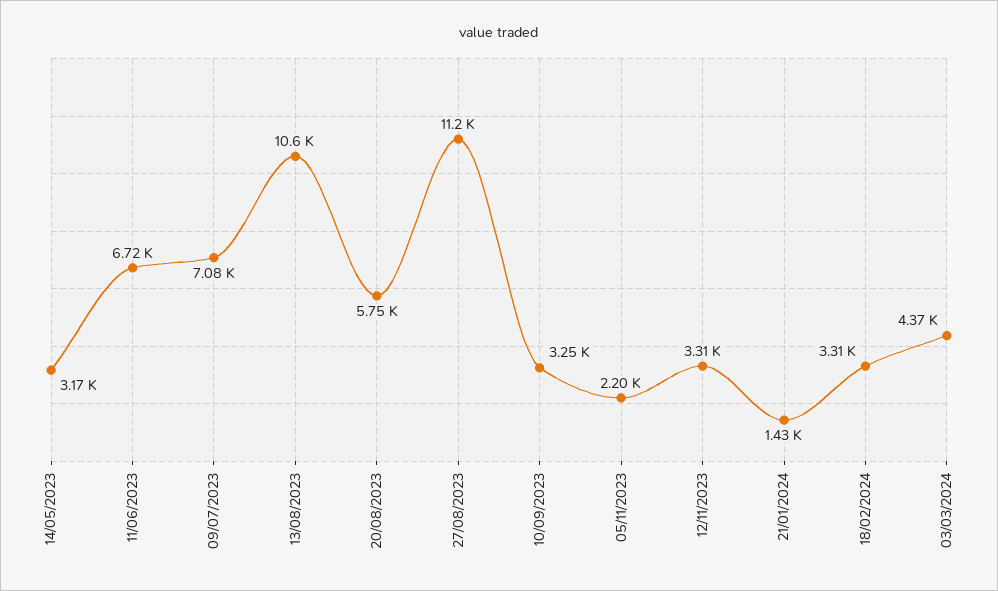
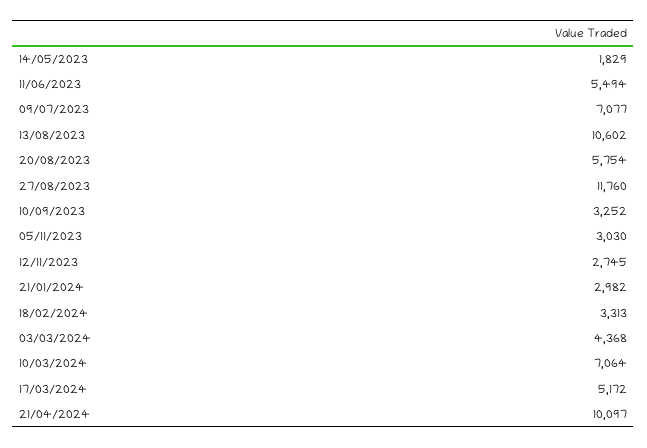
14/05/2023: 3170 -> 1829
11/06/2023: 6720 -> 5494
27/08/2023: 11200 -> 11760
05/11/2023: 2200 -> 3030
12/11/2023: 3310 -> 2745
21/01/2024: 1430 -> 2982
10/03/2024: none -> 7064
17/03/2024: none -> 5172
21/04/2024: none -> 10097

